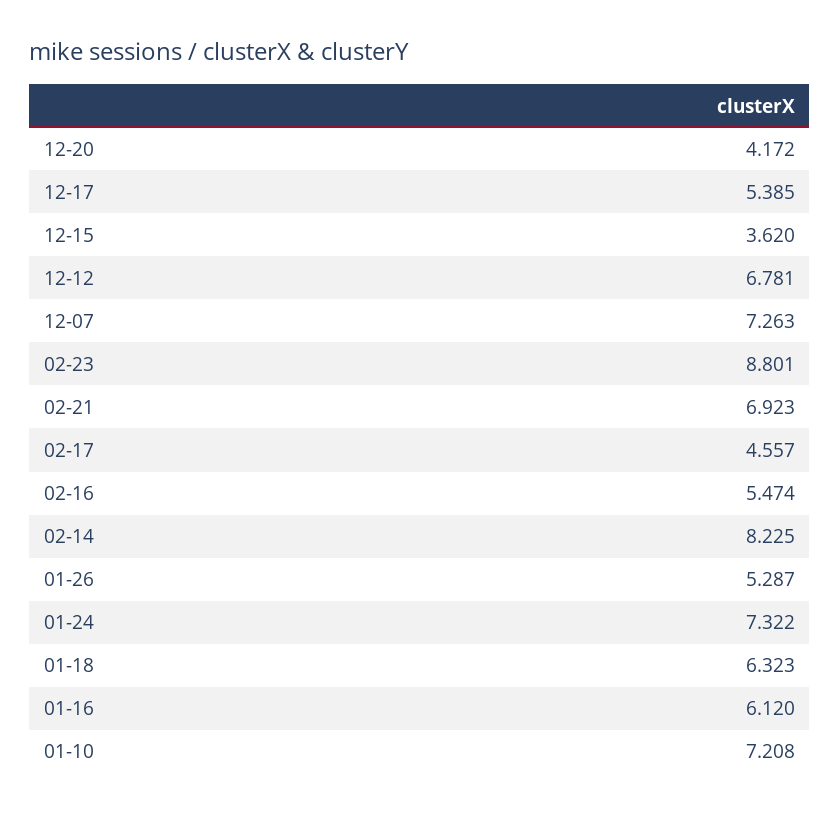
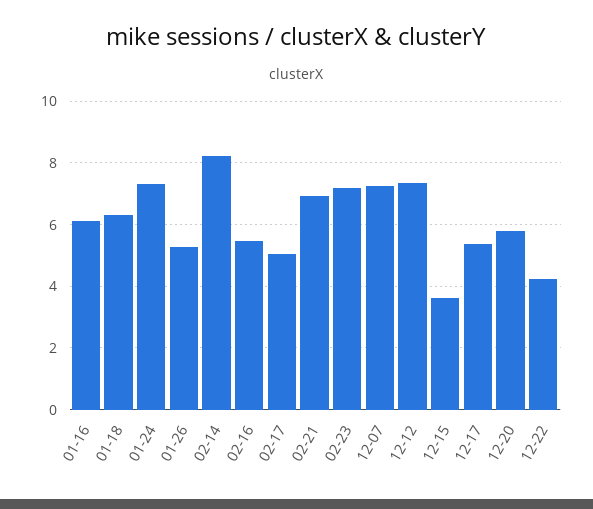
12-20: 4.172 -> 5.8
12-12: 6.781 -> 7.4
02-23: 8.801 -> 7.2
02-17: 4.557 -> 5
01-10: 7.208 -> none
12-22: none -> 4.2

